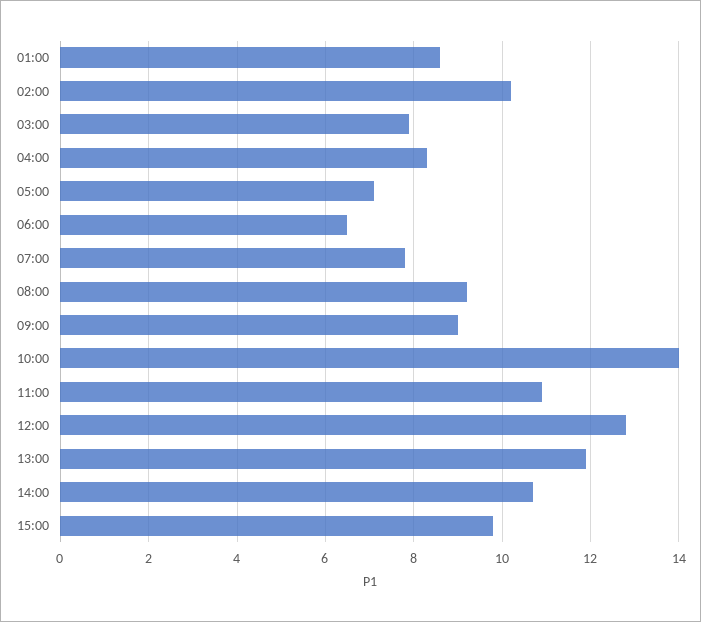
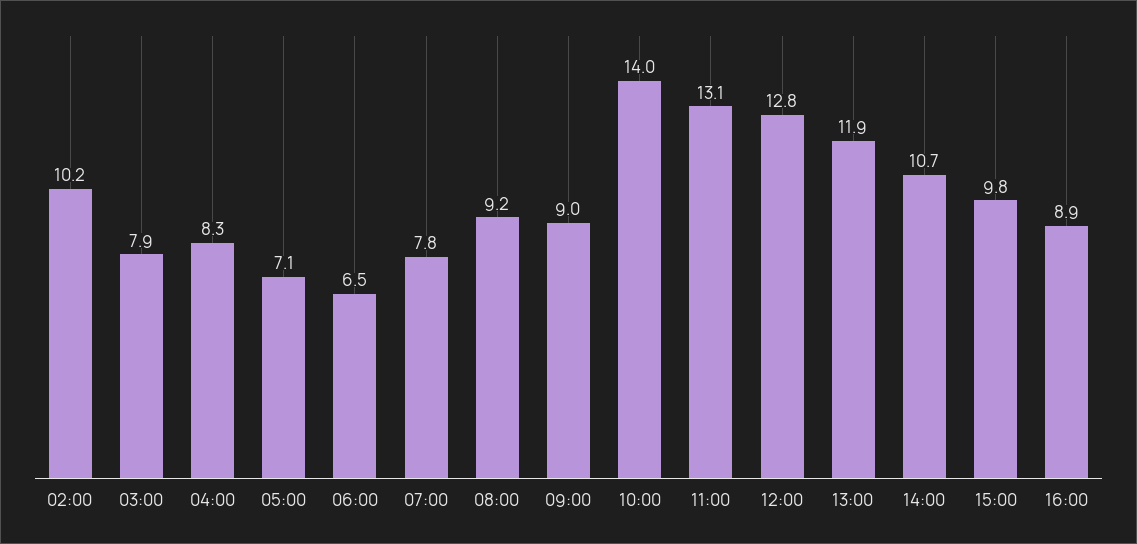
01:00: 8.5 -> none
11:00: 11 -> 13.1
16:00: none -> 8.9

